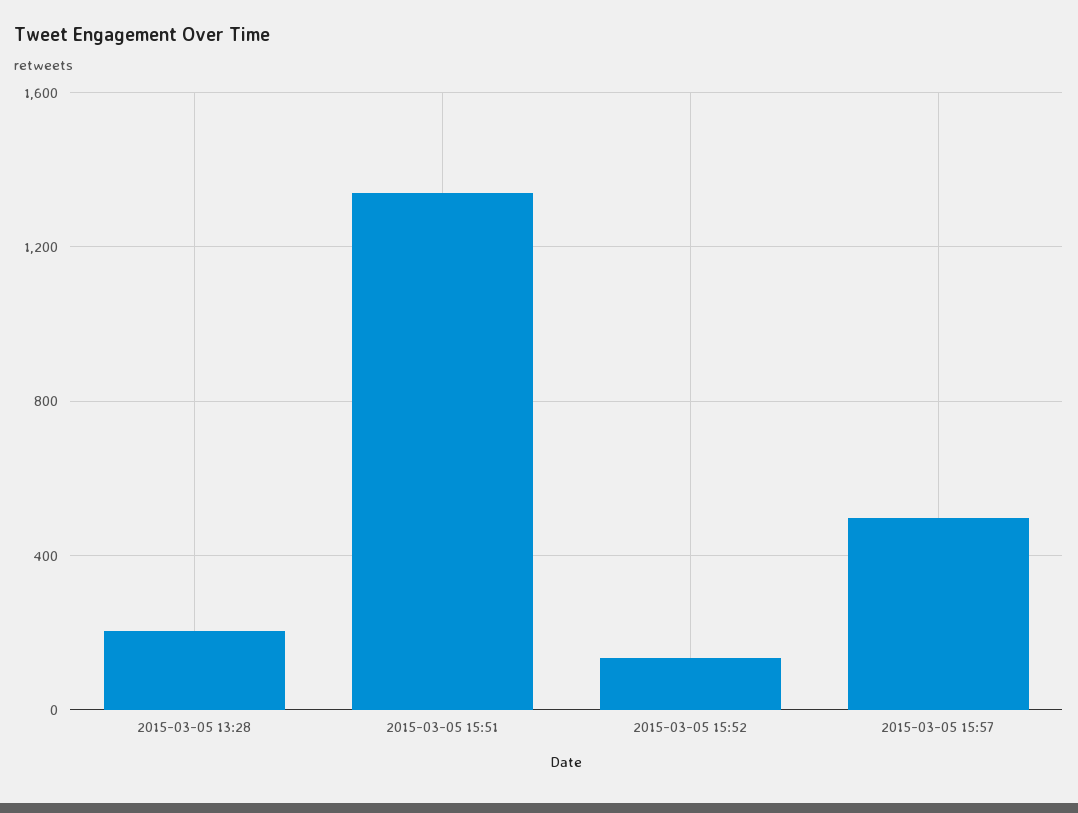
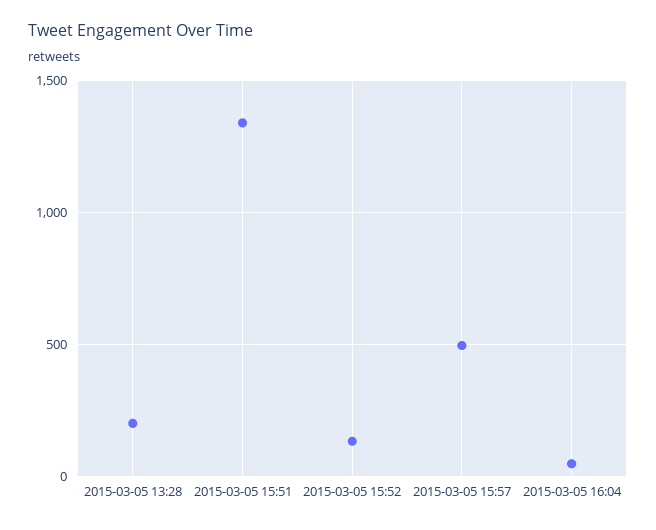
2015-03-05 16:04: none -> 50

